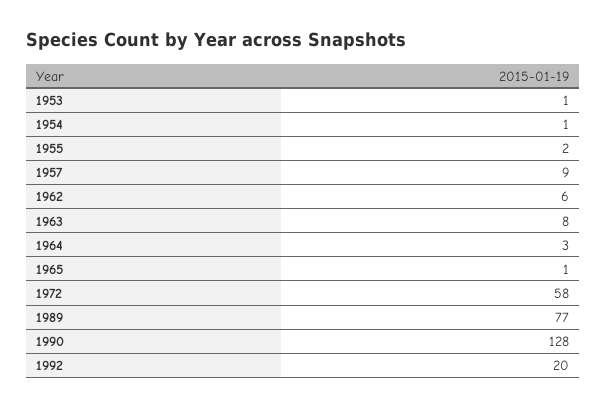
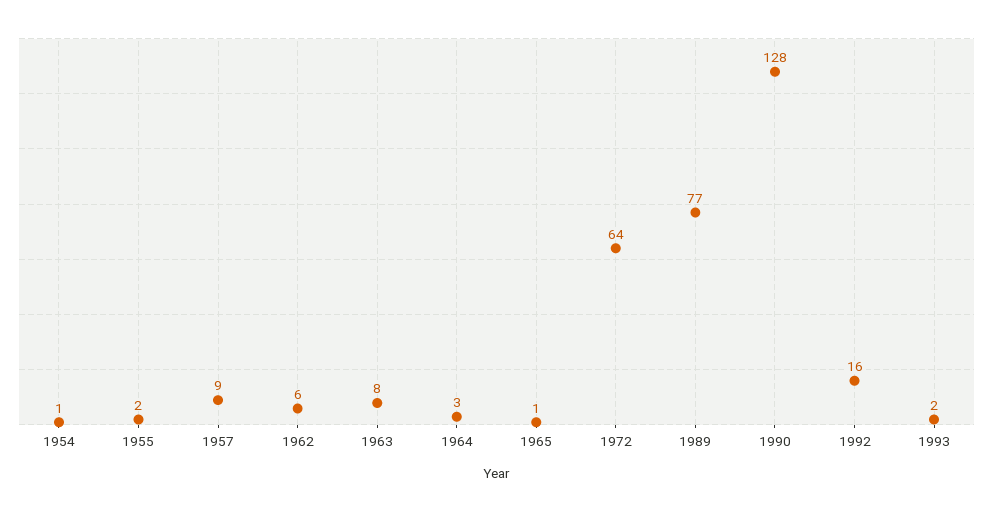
1953: 1 -> none
1972: 58 -> 64
1992: 20 -> 16
1993: none -> 2

